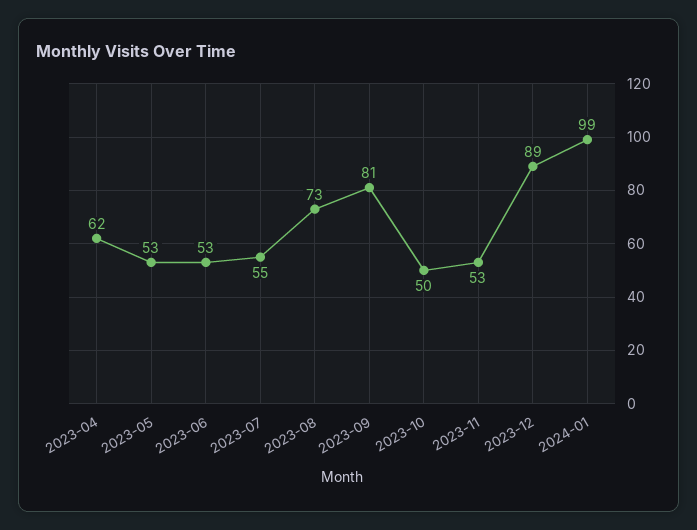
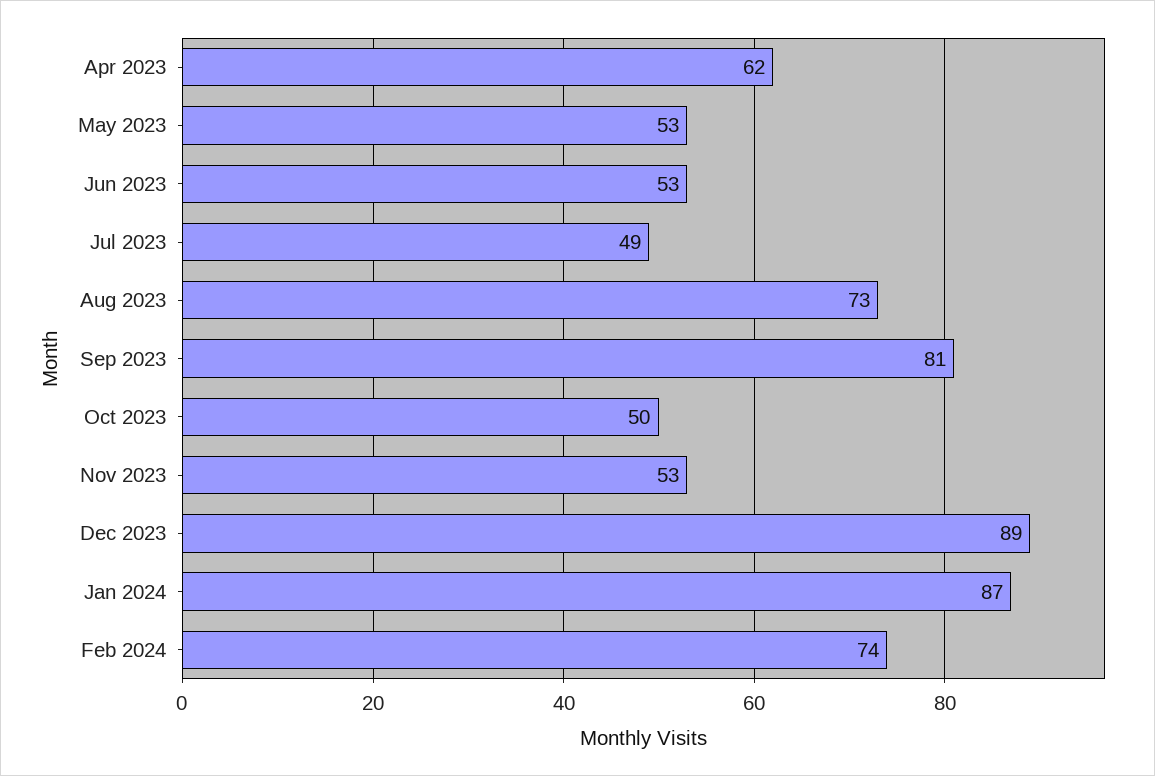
2023-07: 55 -> 49
2024-01: 99 -> 87
Feb 2024: none -> 74

